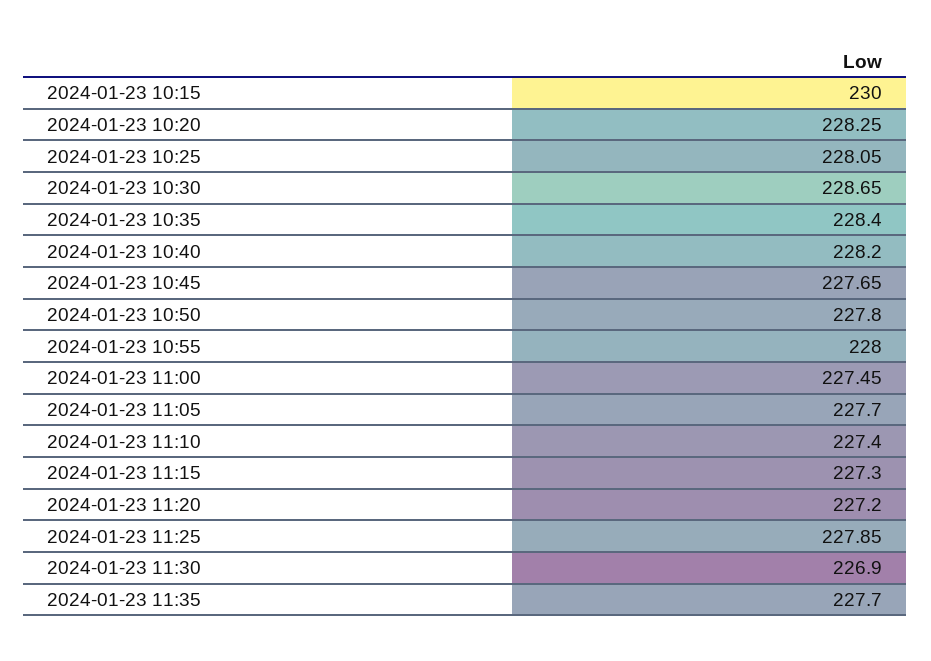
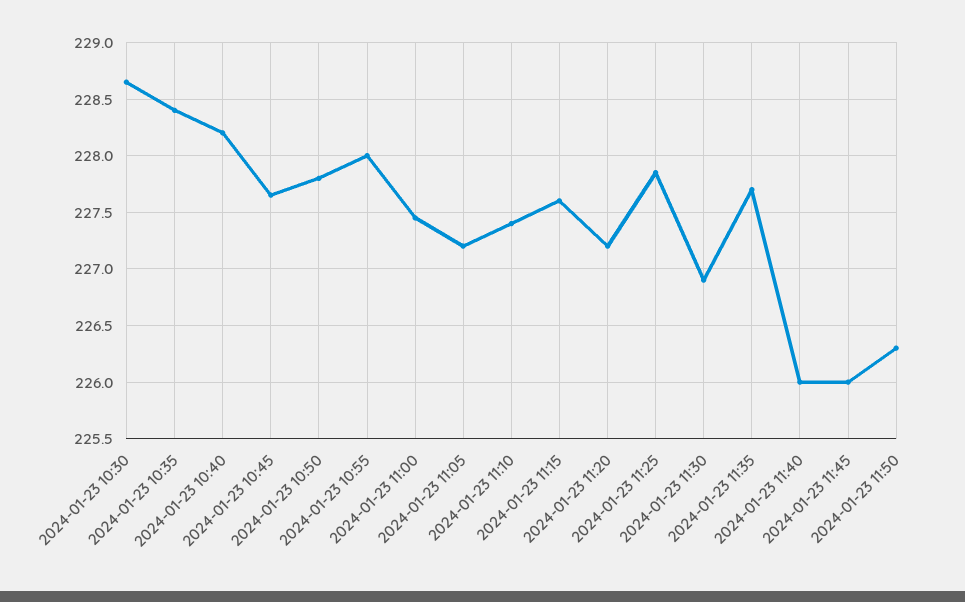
2024-01-23 10:15: 230 -> none
2024-01-23 10:20: 228.25 -> none
2024-01-23 10:25: 228.05 -> none
2024-01-23 11:05: 227.7 -> 227.2
2024-01-23 11:15: 227.3 -> 227.6
2024-01-23 11:40: none -> 226
2024-01-23 11:45: none -> 226
2024-01-23 11:50: none -> 226.3

